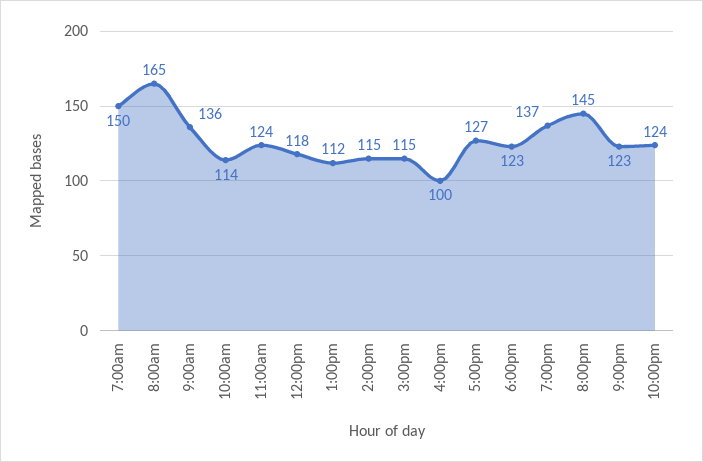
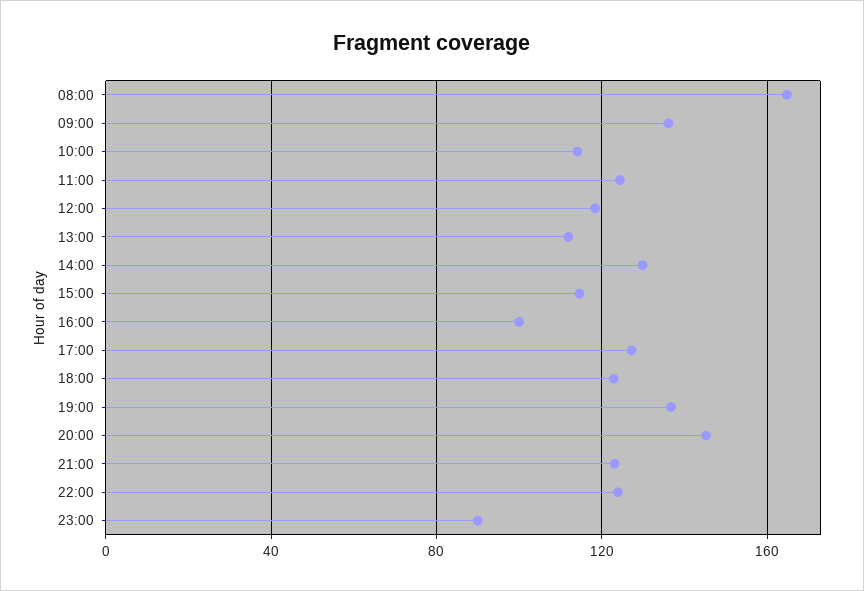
7:00am: 150 -> none
2:00pm: 115 -> 130
23:00: none -> 90

